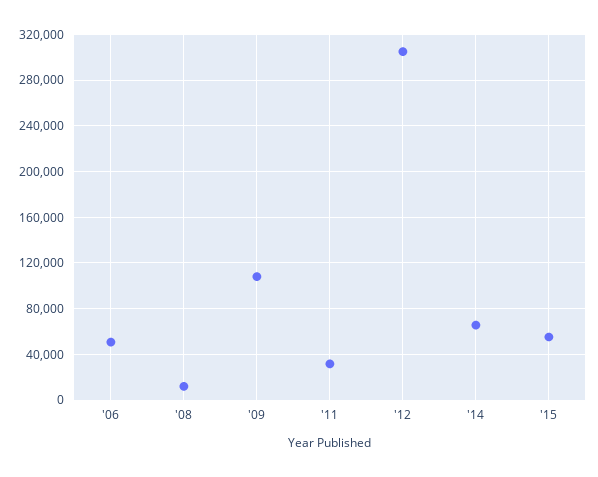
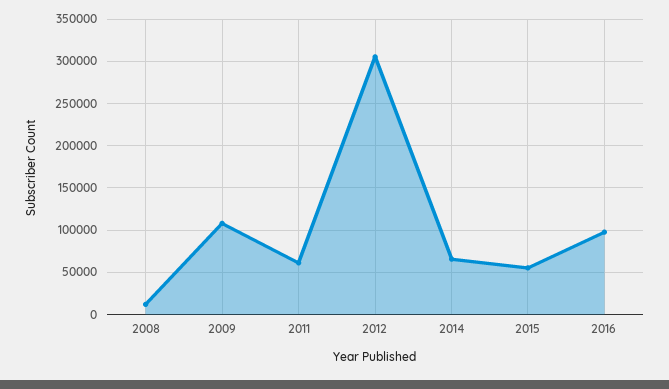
'06: 50000 -> none
'11: 30000 -> 60000
2016: none -> 100000

